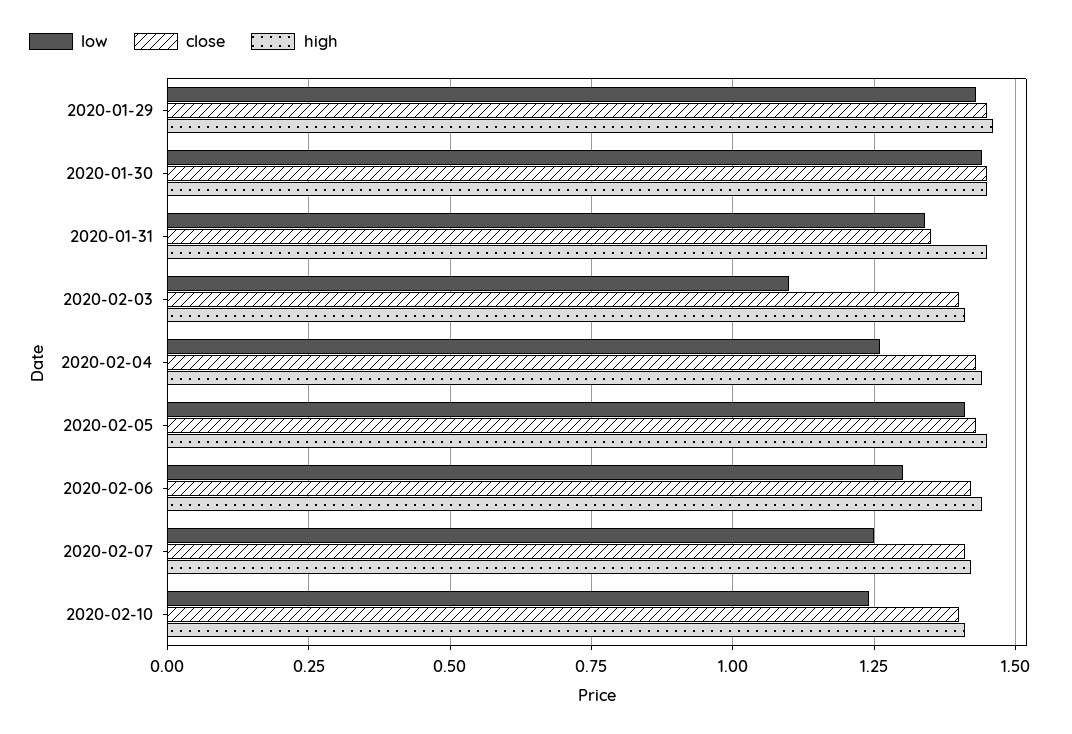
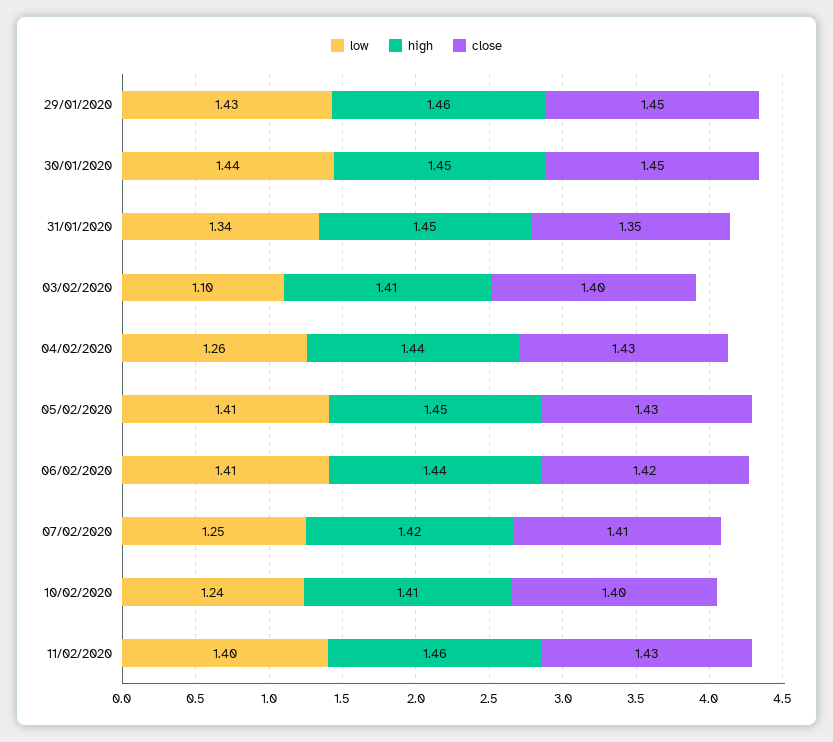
low, 2020-02-06: 1.3 -> 1.41
low, 11/02/2020: none -> 1.4
high, 11/02/2020: none -> 1.46
close, 11/02/2020: none -> 1.43

